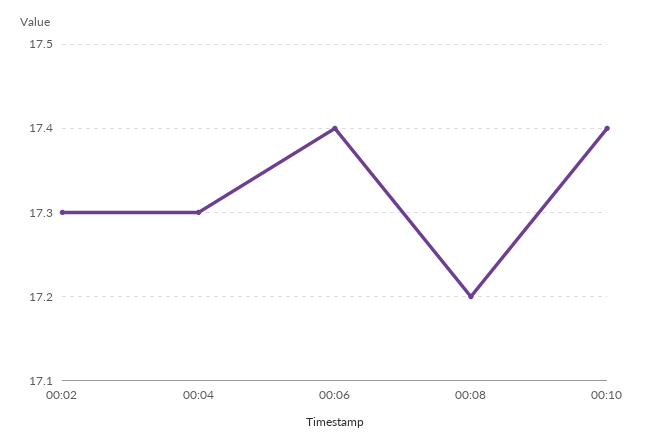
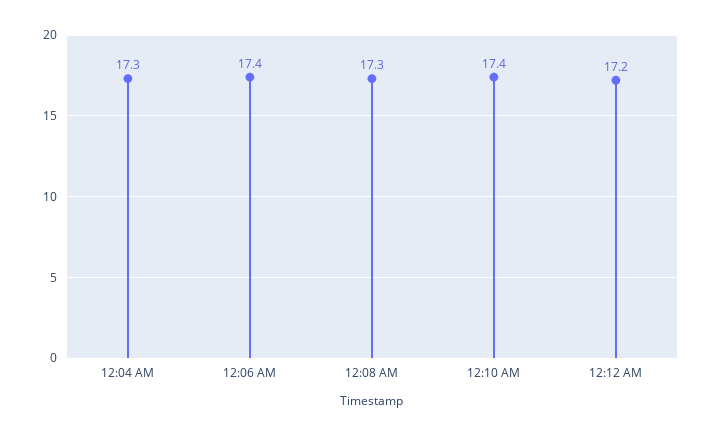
00:02: 17.3 -> none
00:08: 17.2 -> 17.3
12:12 AM: none -> 17.2

